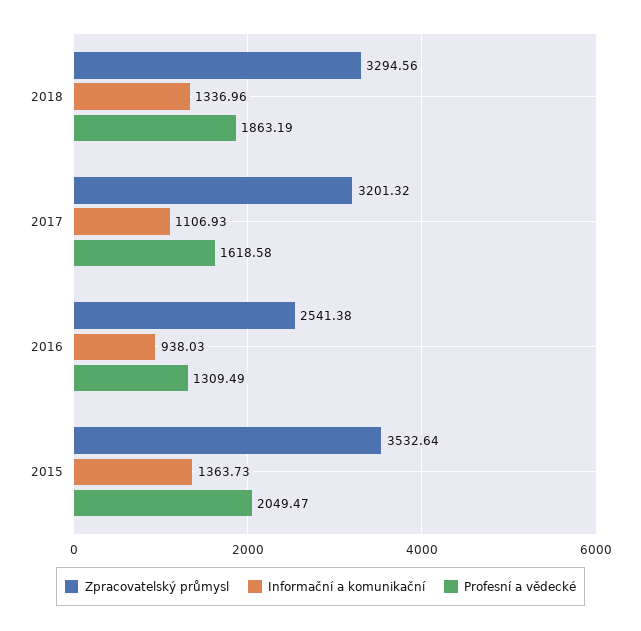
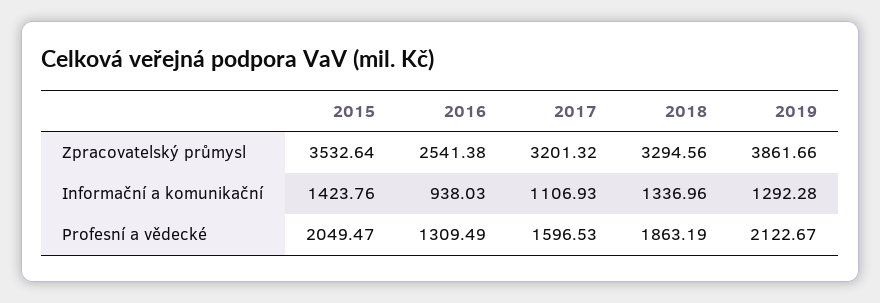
Profesní a vědecké, 2017: 1618.58 -> 1596.53
Informační a komunikační, 2015: 1363.73 -> 1423.76
Zpracovatelský průmysl, 2019: none -> 3861.66
Informační a komunikační, 2019: none -> 1292.28
Profesní a vědecké, 2019: none -> 2122.67

